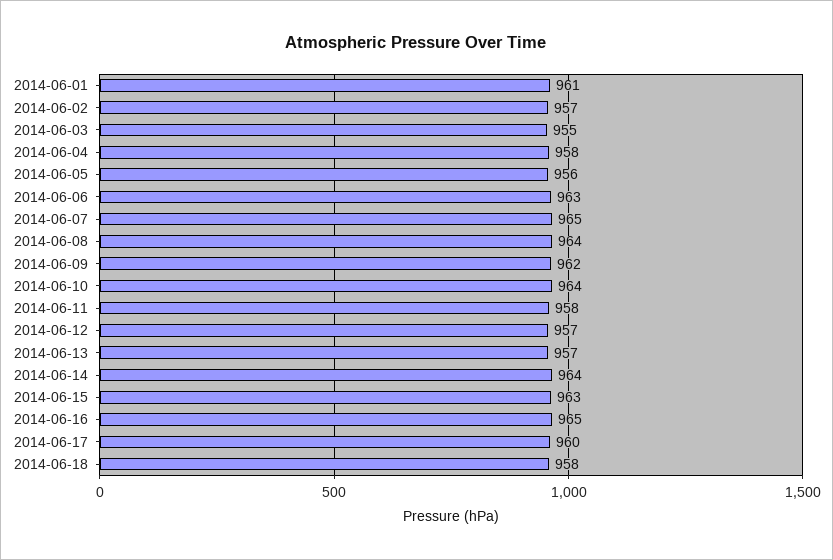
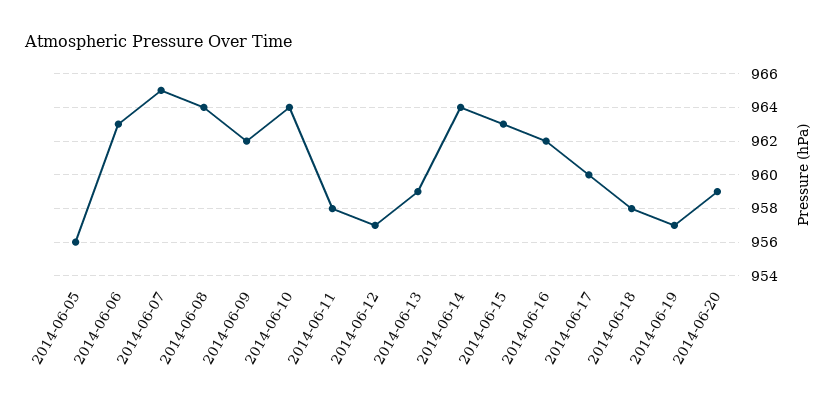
2014-06-01: 961 -> none
2014-06-02: 957 -> none
2014-06-03: 955 -> none
2014-06-04: 958 -> none
2014-06-13: 957 -> 959
2014-06-16: 965 -> 962
2014-06-19: none -> 957
2014-06-20: none -> 959

